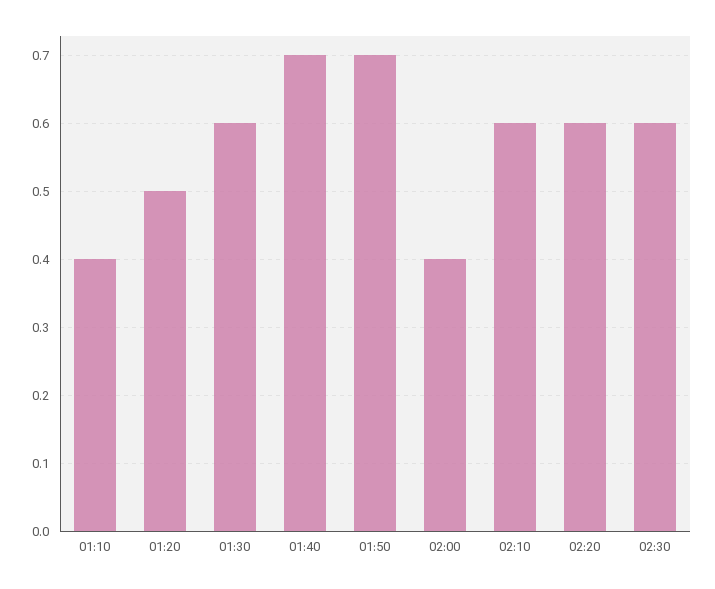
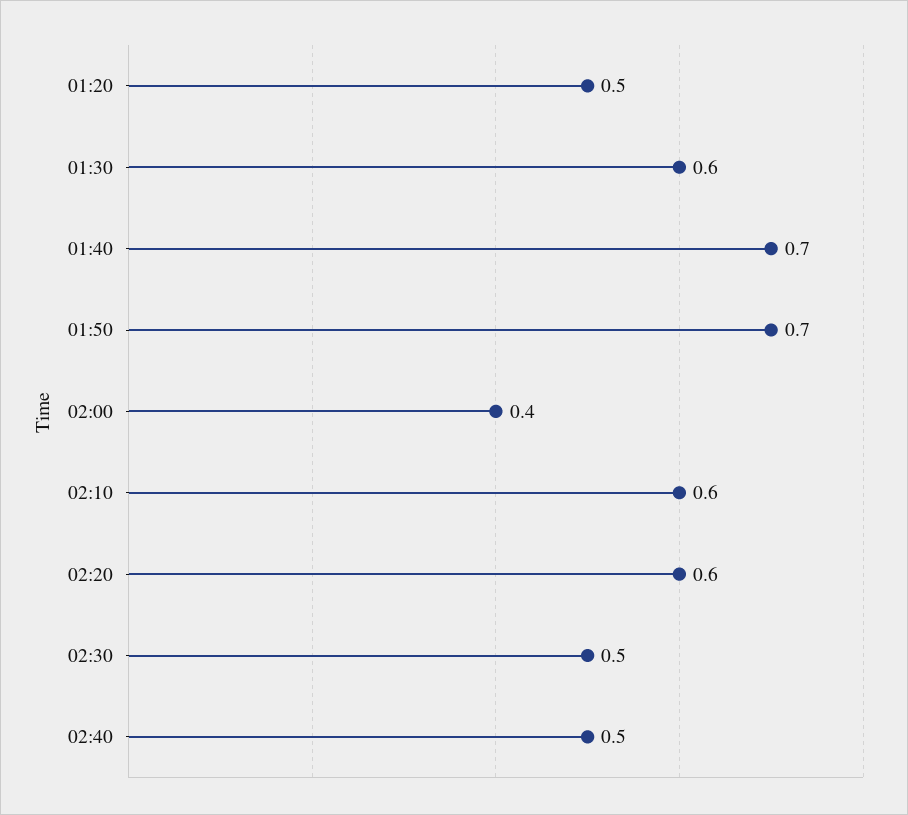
01:10: 0.4 -> none
02:30: 0.6 -> 0.5
02:40: none -> 0.5

